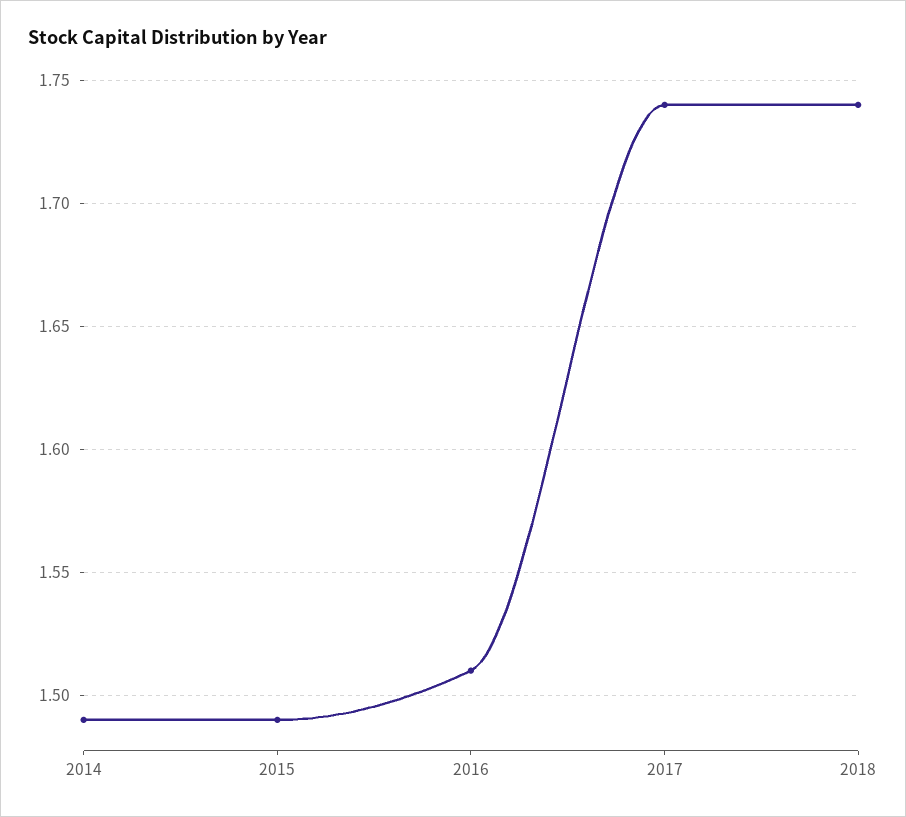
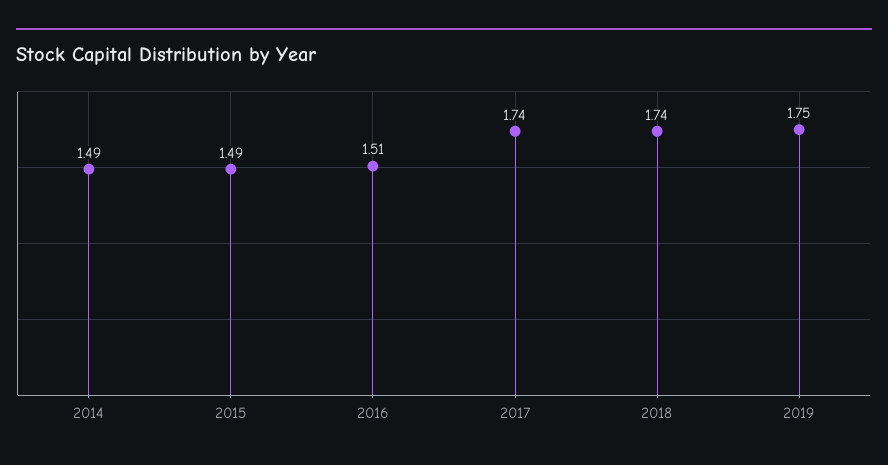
2019: none -> 1.75

